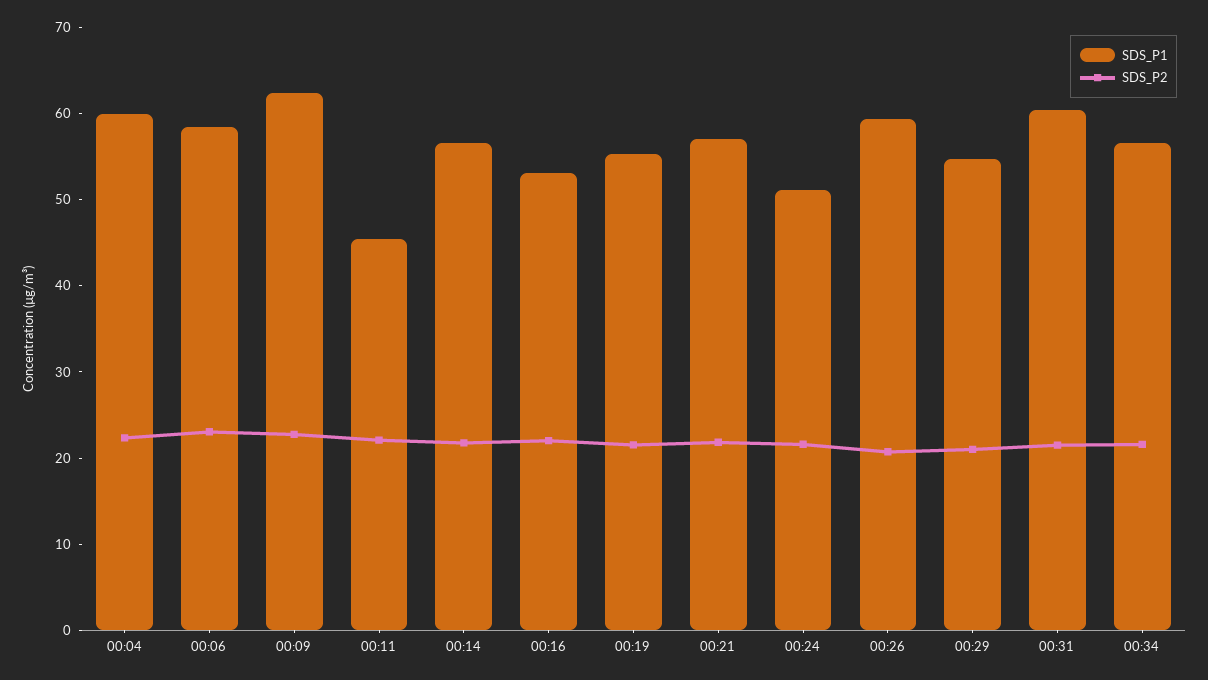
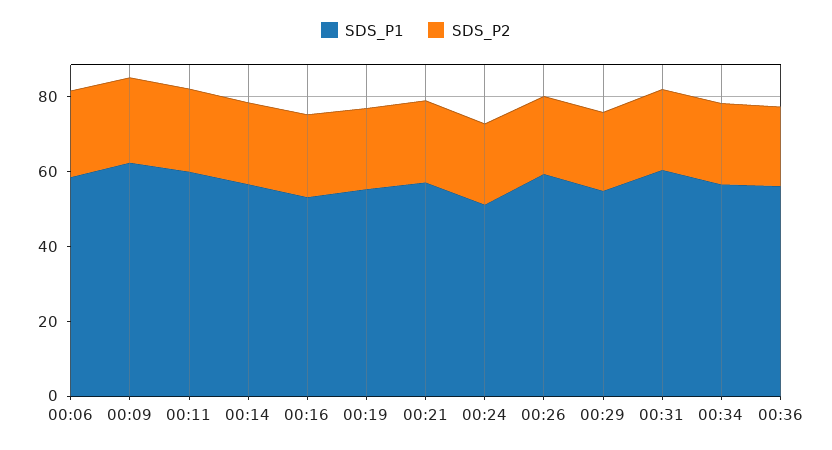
SDS_P1, 00:04: 60 -> none
SDS_P2, 00:04: 22 -> none
SDS_P1, 00:11: 46 -> 60
SDS_P1, 00:36: none -> 55
SDS_P2, 00:36: none -> 20

